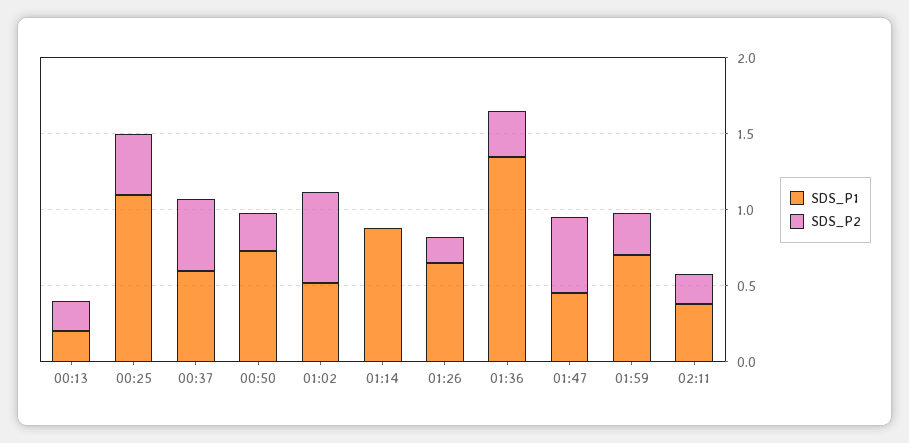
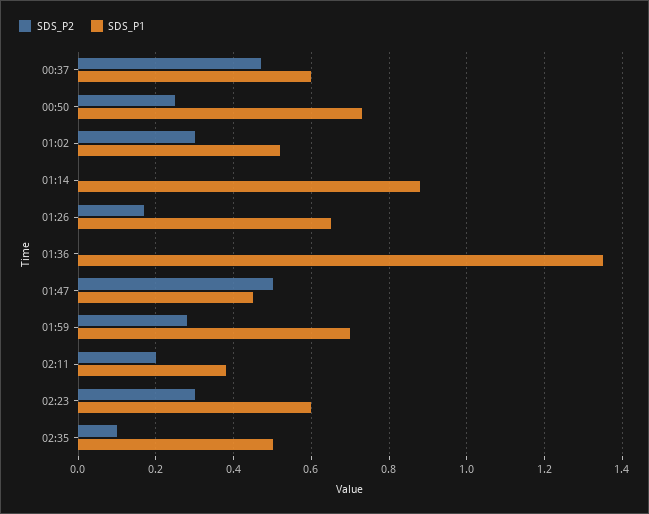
SDS_P1, 00:13: 0.2 -> none
SDS_P2, 00:13: 0.2 -> none
SDS_P1, 00:25: 1.1 -> none
SDS_P2, 00:25: 0.4 -> none
SDS_P2, 01:02: 0.6 -> 0.3
SDS_P2, 01:36: 0.3 -> 0
SDS_P2, 02:23: none -> 0.3
SDS_P1, 02:23: none -> 0.6
SDS_P2, 02:35: none -> 0.1
SDS_P1, 02:35: none -> 0.5

